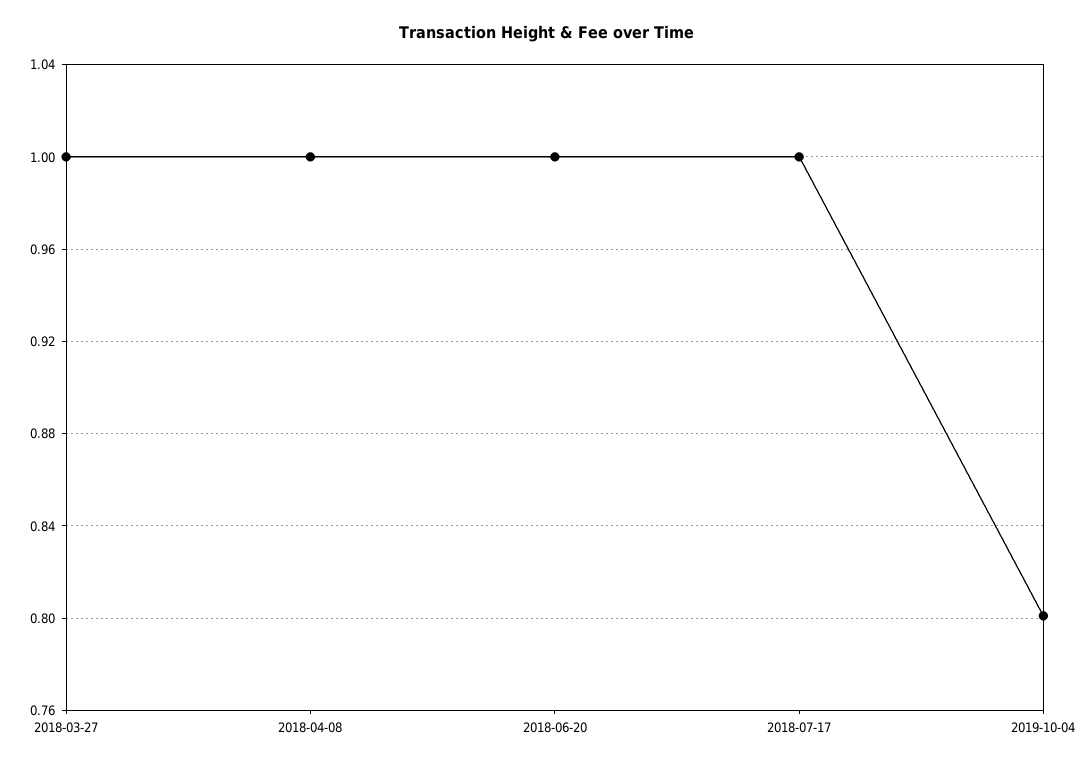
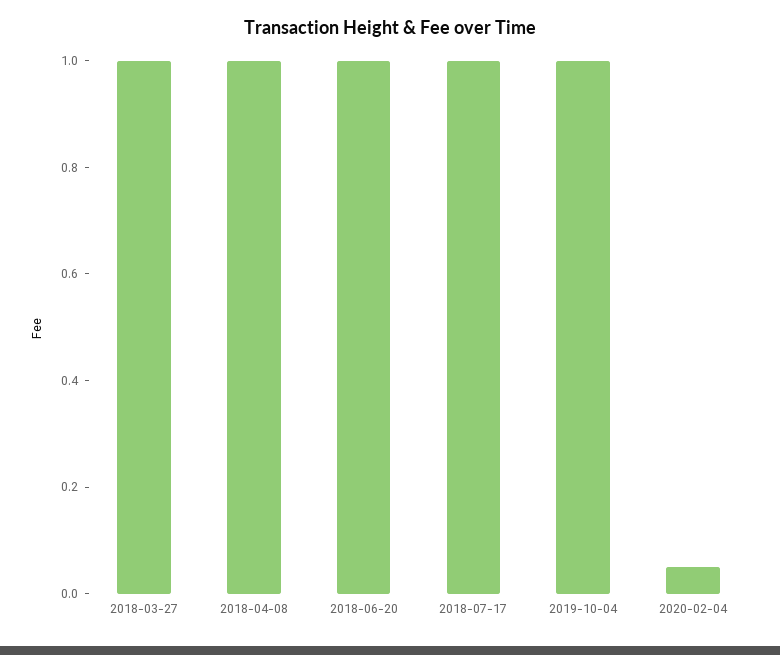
2019-10-04: 0.8 -> 1
2020-02-04: none -> 0.05

